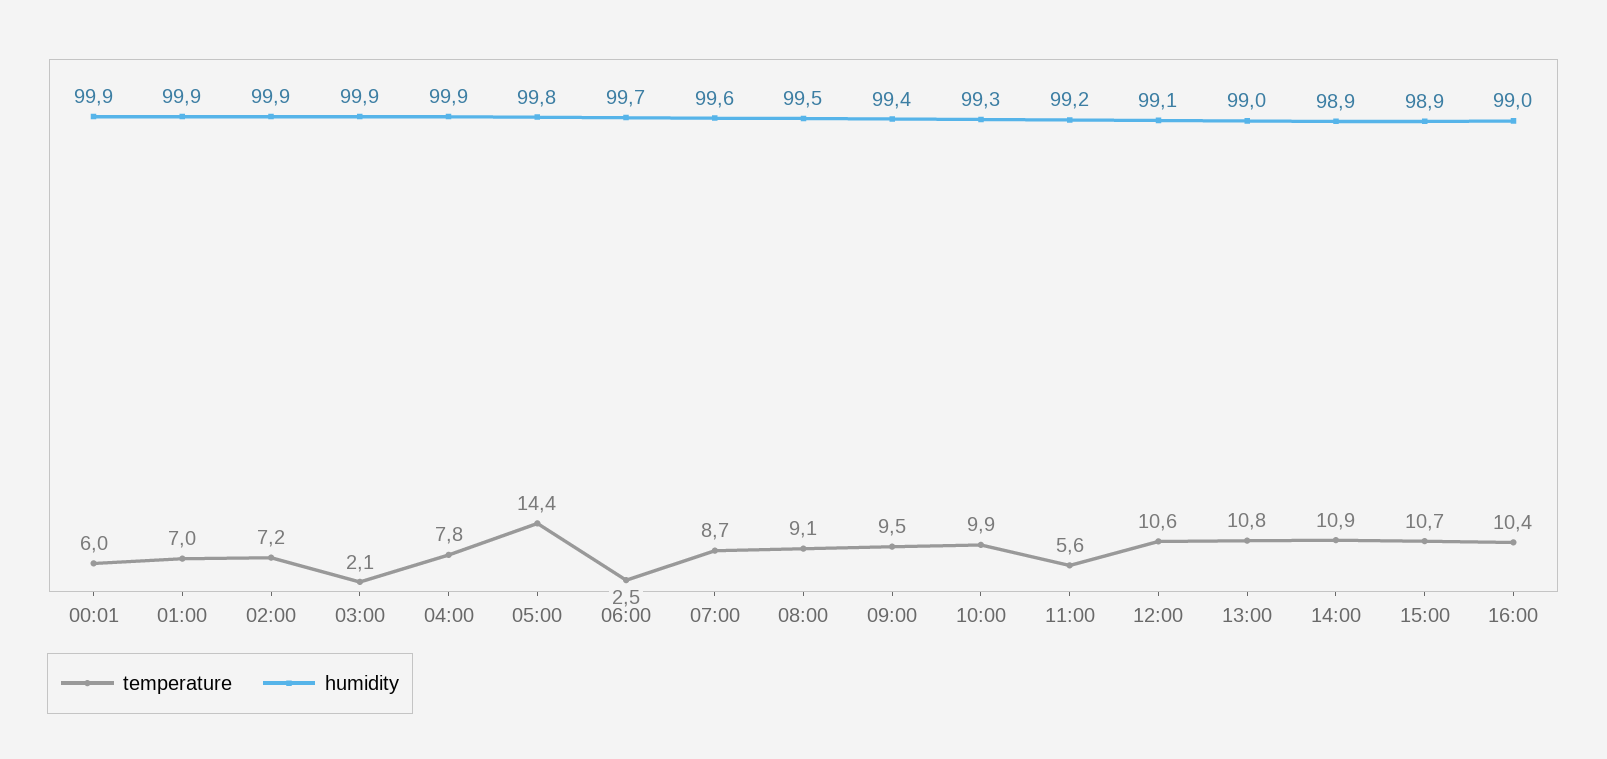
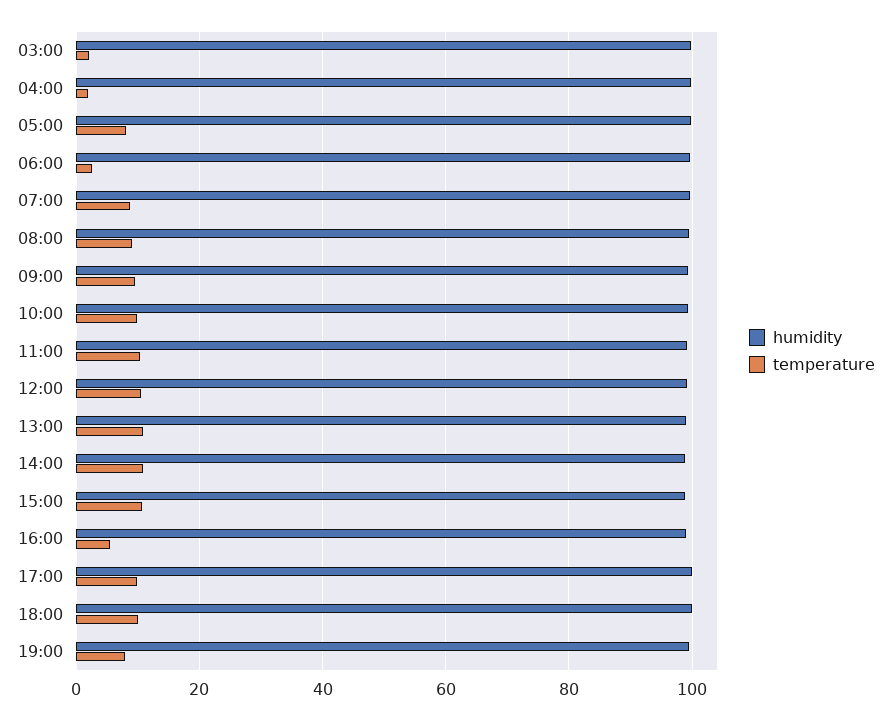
temperature, 00:01: 6 -> none
humidity, 00:01: 99.9 -> none
temperature, 01:00: 7 -> none
humidity, 01:00: 99.9 -> none
temperature, 02:00: 7.2 -> none
humidity, 02:00: 99.9 -> none
temperature, 04:00: 7.8 -> 2
temperature, 05:00: 14.4 -> 8
temperature, 11:00: 5.6 -> 10
temperature, 16:00: 10.4 -> 6
humidity, 17:00: none -> 100
temperature, 17:00: none -> 10
humidity, 18:00: none -> 100
temperature, 18:00: none -> 10
humidity, 19:00: none -> 100
temperature, 19:00: none -> 8

